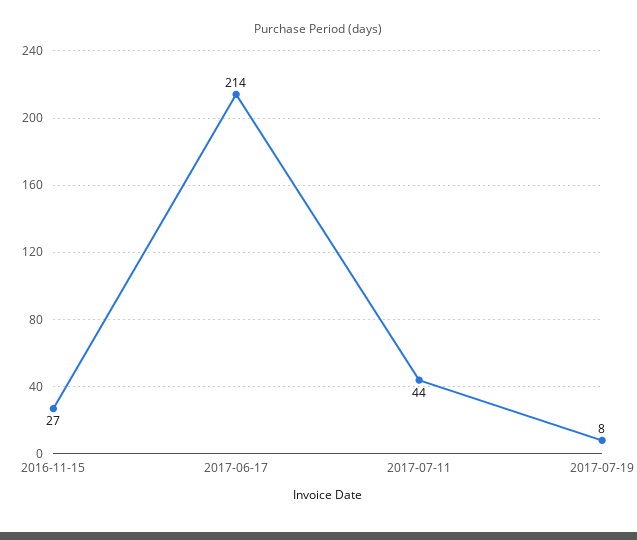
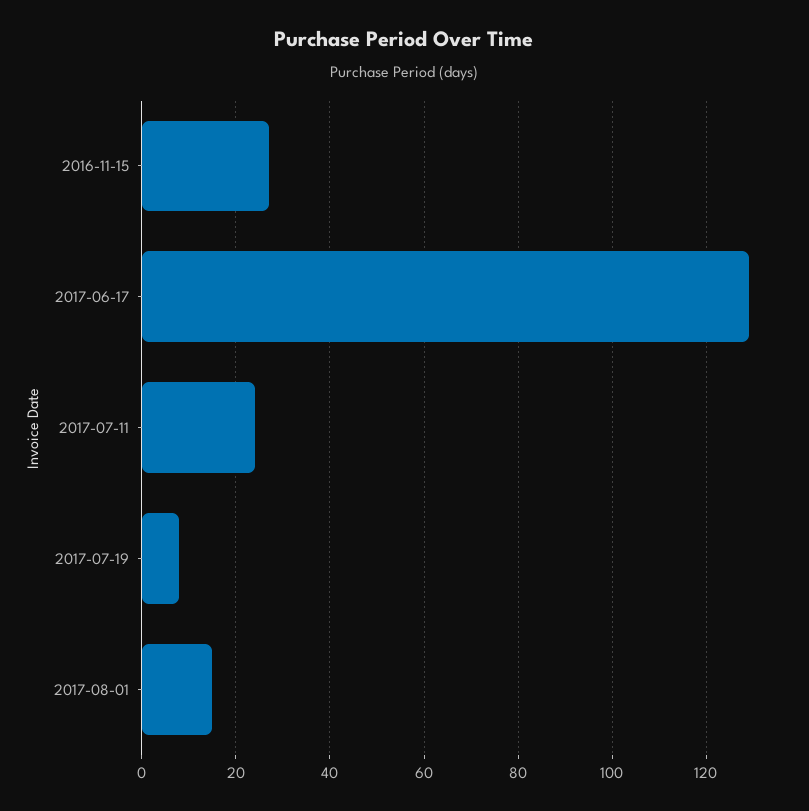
2017-06-17: 214 -> 130
2017-07-11: 44 -> 25
2017-08-01: none -> 15

